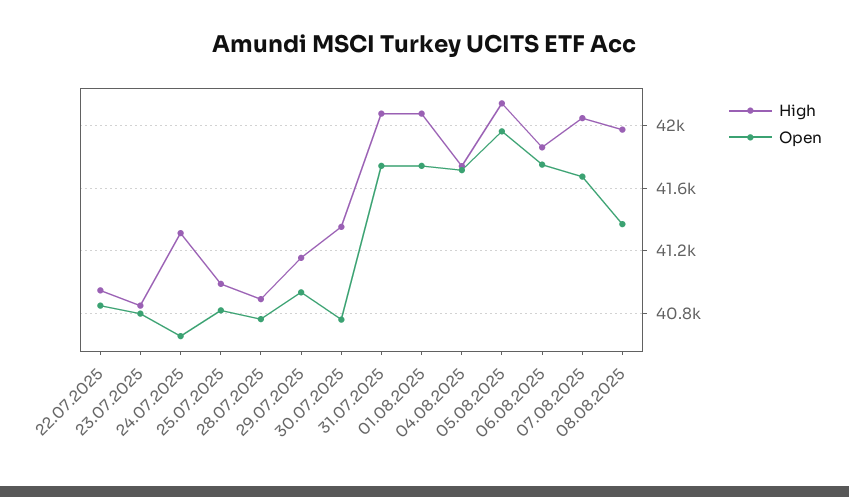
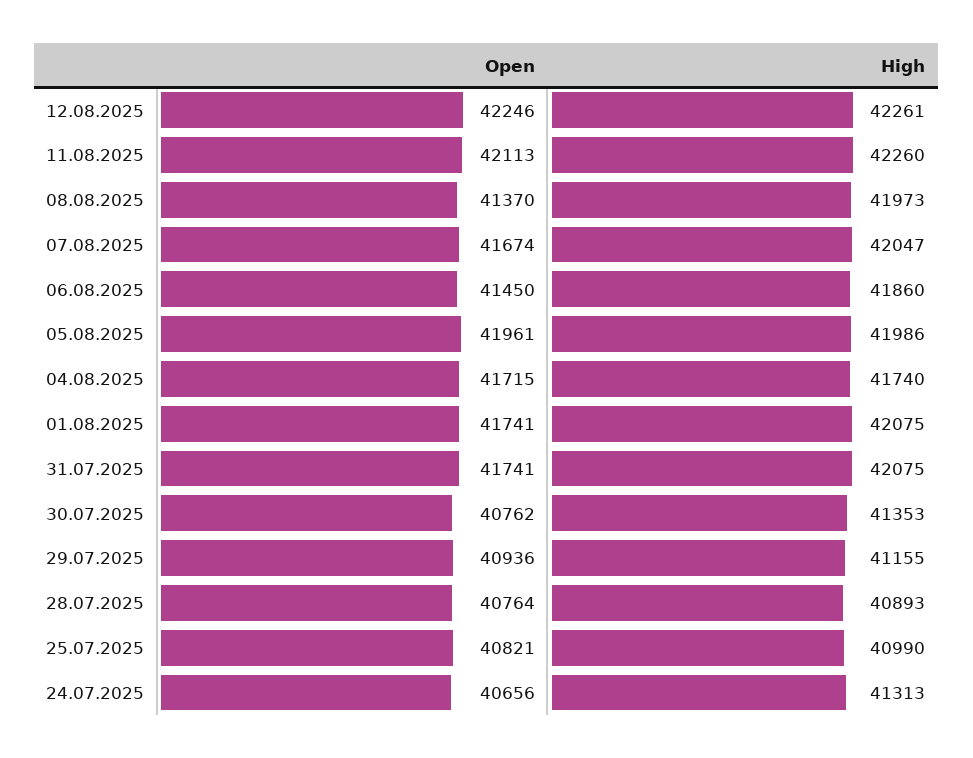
High, 22.07.2025: 40950 -> none
Open, 22.07.2025: 40850 -> none
High, 23.07.2025: 40850 -> none
Open, 23.07.2025: 40800 -> none
High, 05.08.2025: 42150 -> 41986
Open, 06.08.2025: 41750 -> 41450
Open, 12.08.2025: none -> 42246
High, 12.08.2025: none -> 42261
Open, 11.08.2025: none -> 42113
High, 11.08.2025: none -> 42260

